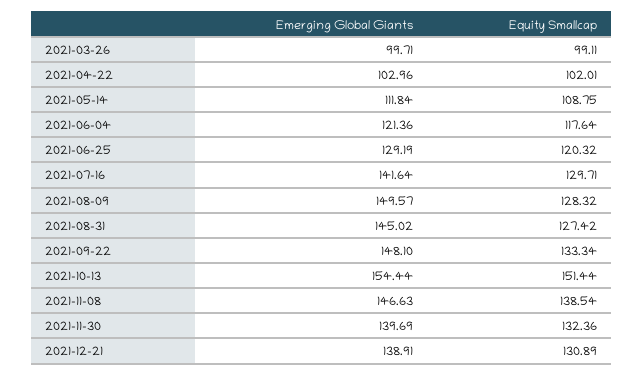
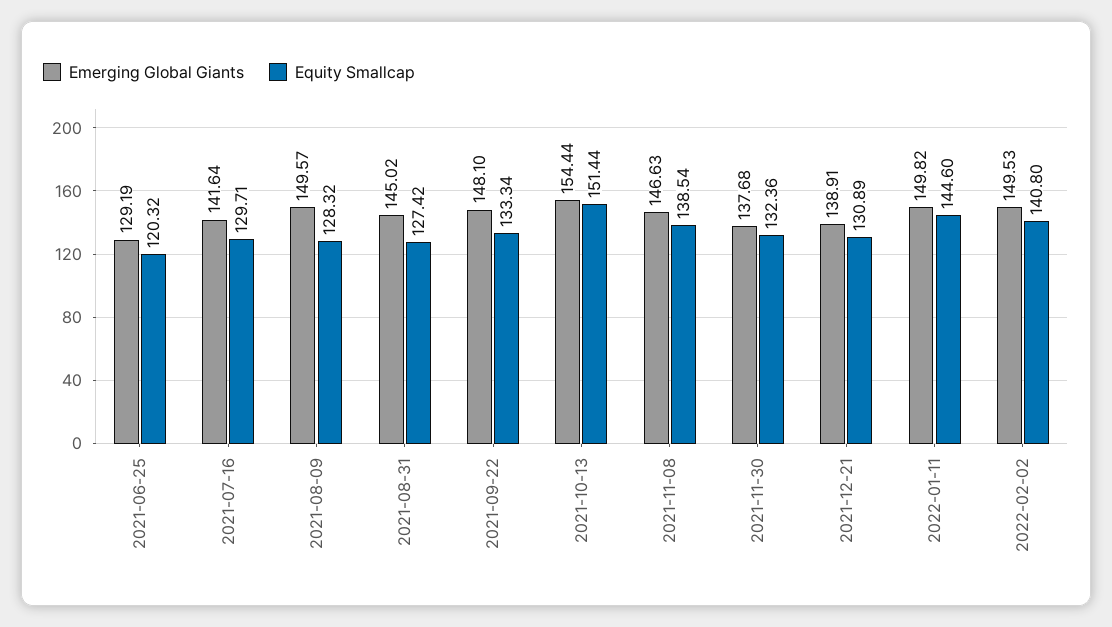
Emerging Global Giants, 2021-03-26: 99.71 -> none
Equity Smallcap, 2021-03-26: 99.11 -> none
Emerging Global Giants, 2021-04-22: 102.96 -> none
Equity Smallcap, 2021-04-22: 102.01 -> none
Emerging Global Giants, 2021-05-14: 111.84 -> none
Equity Smallcap, 2021-05-14: 108.75 -> none
Emerging Global Giants, 2021-06-04: 121.36 -> none
Equity Smallcap, 2021-06-04: 117.64 -> none
Emerging Global Giants, 2021-11-30: 139.69 -> 137.68
Emerging Global Giants, 2022-01-11: none -> 149.82
Equity Smallcap, 2022-01-11: none -> 144.6
Emerging Global Giants, 2022-02-02: none -> 149.53
Equity Smallcap, 2022-02-02: none -> 140.8

